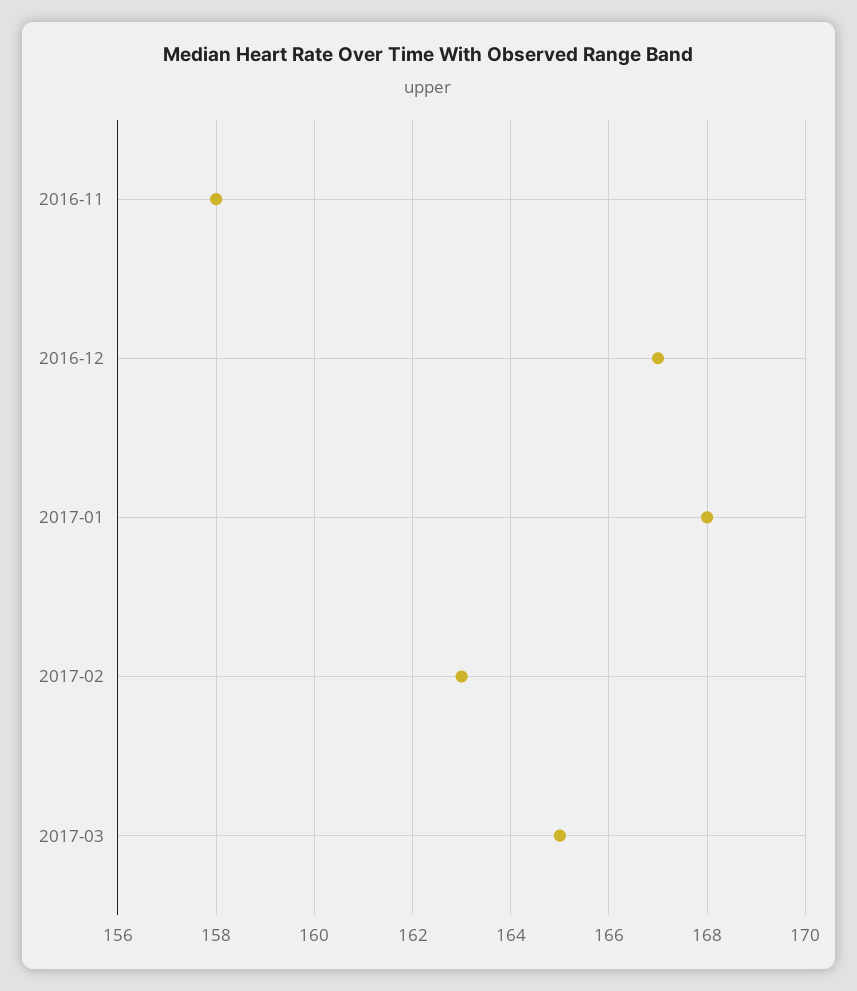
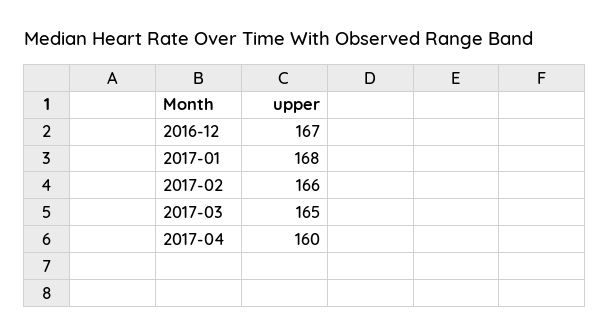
2016-11: 158 -> none
2017-02: 163 -> 166
2017-04: none -> 160

